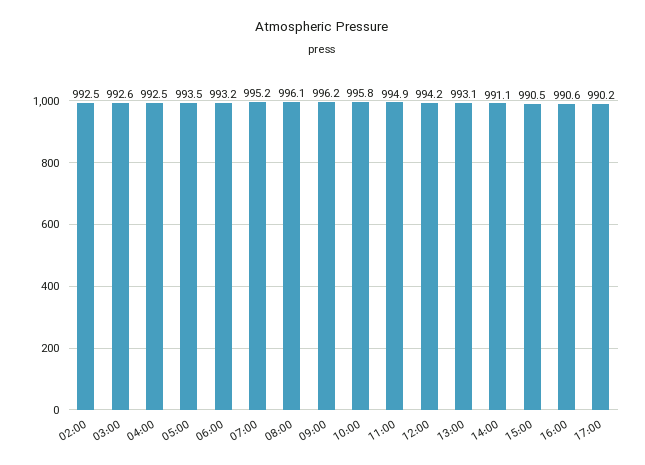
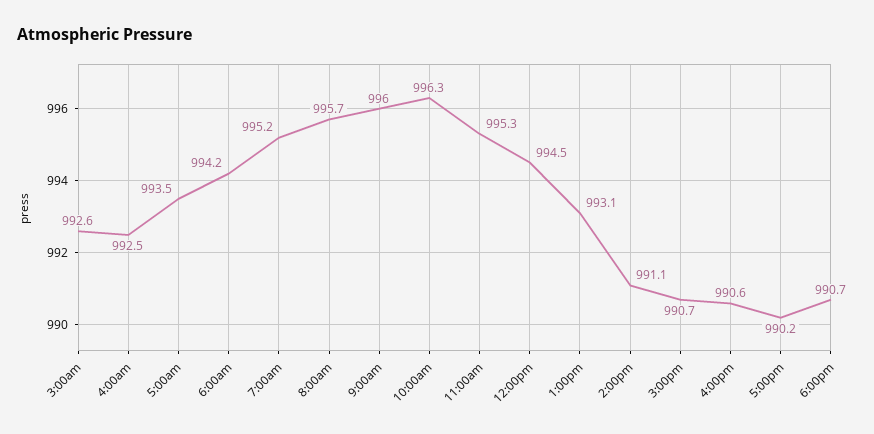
02:00: 992.5 -> none
06:00: 993.2 -> 994.2
08:00: 996.1 -> 995.7
09:00: 996.2 -> 996
10:00: 995.8 -> 996.3
11:00: 994.9 -> 995.3
12:00: 994.2 -> 994.5
15:00: 990.5 -> 990.7
6:00pm: none -> 990.7

